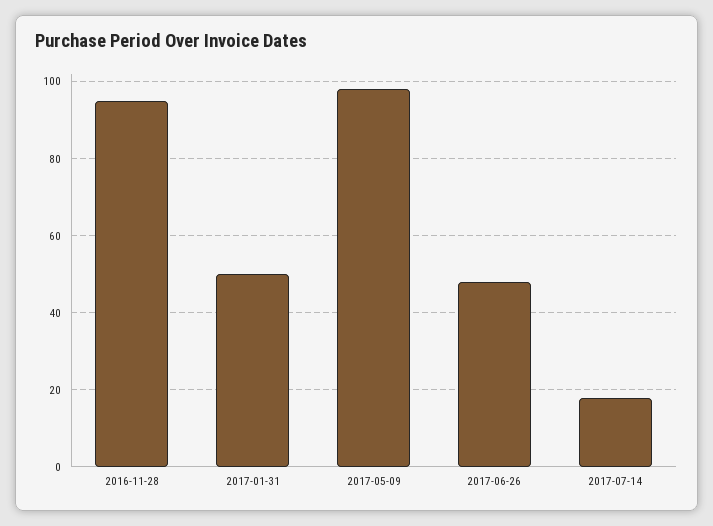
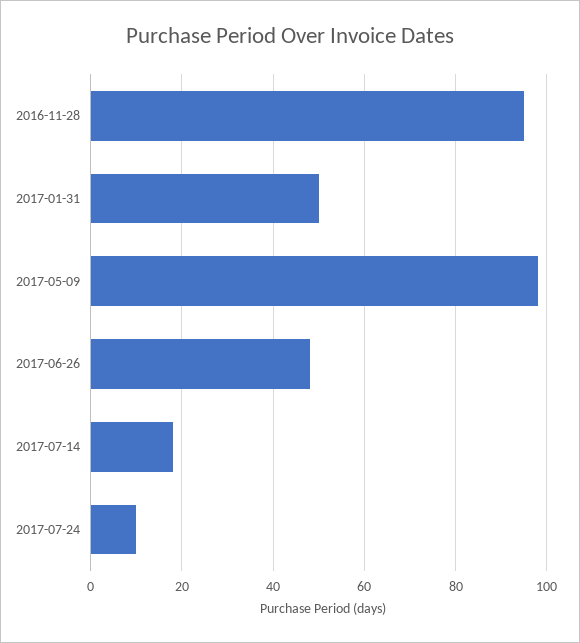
2017-07-24: none -> 10

